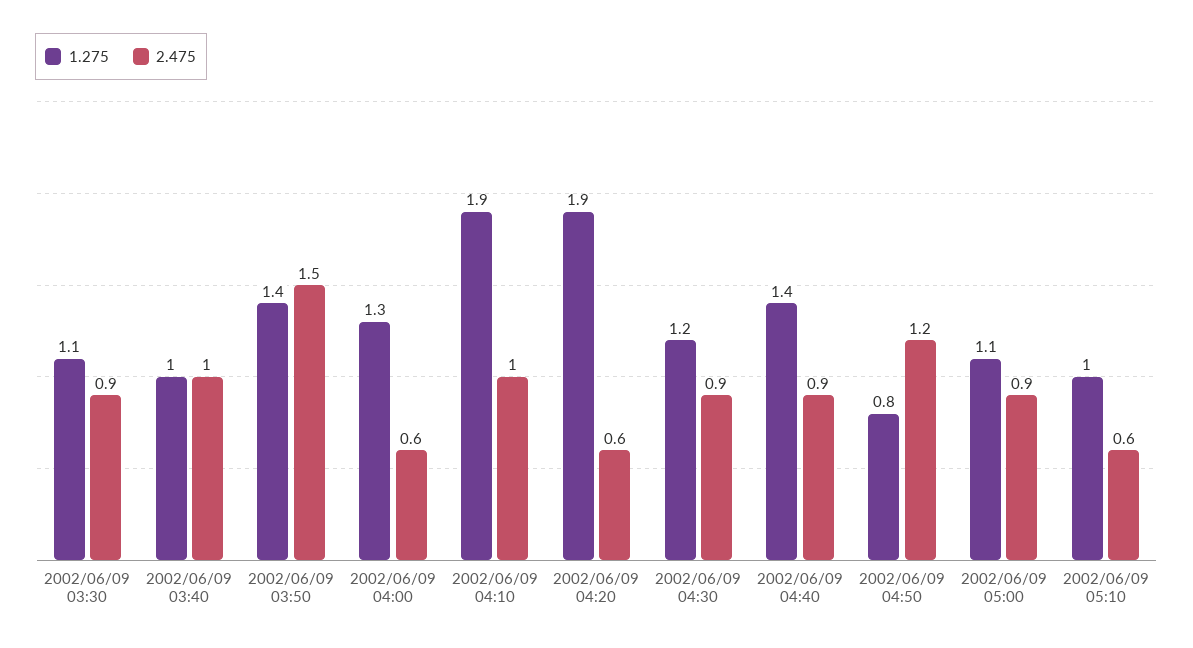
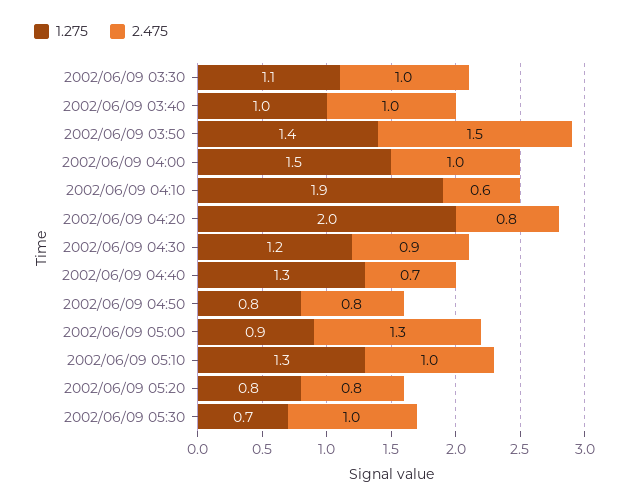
2.475, 2002/06/09 03:30: 0.9 -> 1
1.275, 2002/06/09 04:00: 1.3 -> 1.5
2.475, 2002/06/09 04:00: 0.6 -> 1
2.475, 2002/06/09 04:10: 1 -> 0.6
1.275, 2002/06/09 04:20: 1.9 -> 2
2.475, 2002/06/09 04:20: 0.6 -> 0.8
1.275, 2002/06/09 04:40: 1.4 -> 1.3
2.475, 2002/06/09 04:40: 0.9 -> 0.7
2.475, 2002/06/09 04:50: 1.2 -> 0.8
1.275, 2002/06/09 05:00: 1.1 -> 0.9
2.475, 2002/06/09 05:00: 0.9 -> 1.3
1.275, 2002/06/09 05:10: 1 -> 1.3
2.475, 2002/06/09 05:10: 0.6 -> 1
1.275, 2002/06/09 05:20: none -> 0.8
2.475, 2002/06/09 05:20: none -> 0.8
1.275, 2002/06/09 05:30: none -> 0.7
2.475, 2002/06/09 05:30: none -> 1

